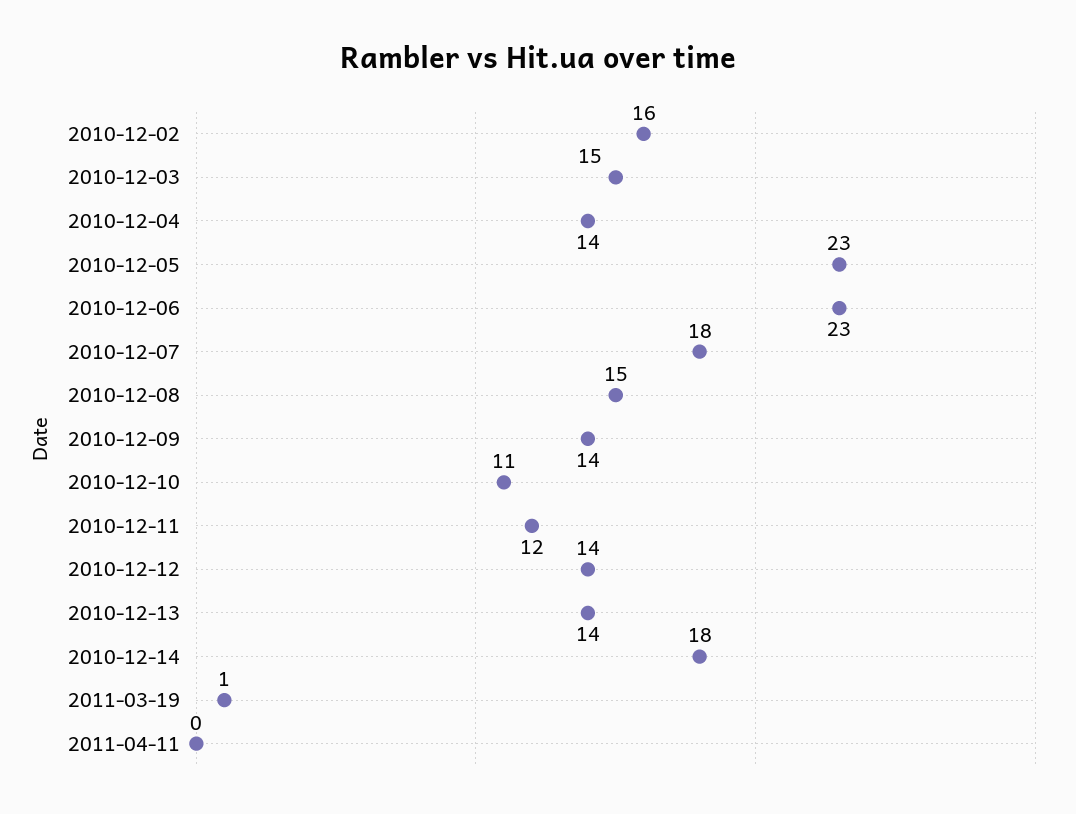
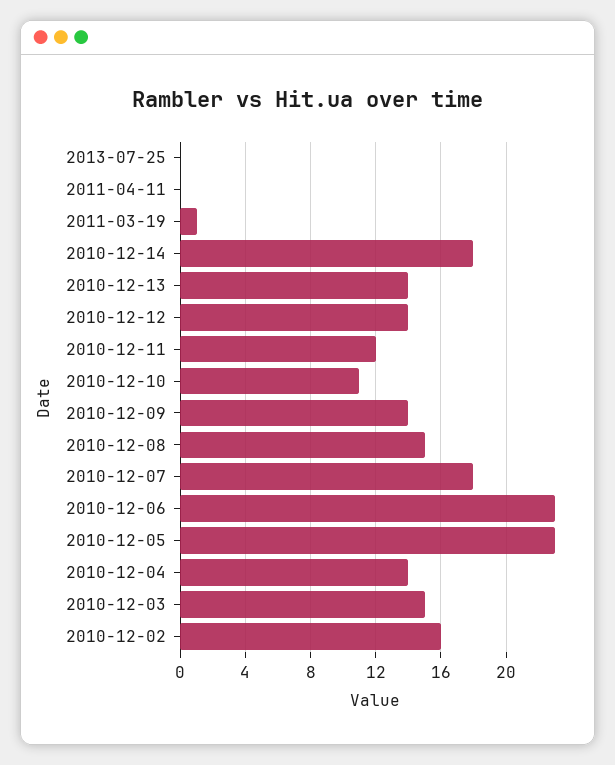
2013-07-25: none -> 0

